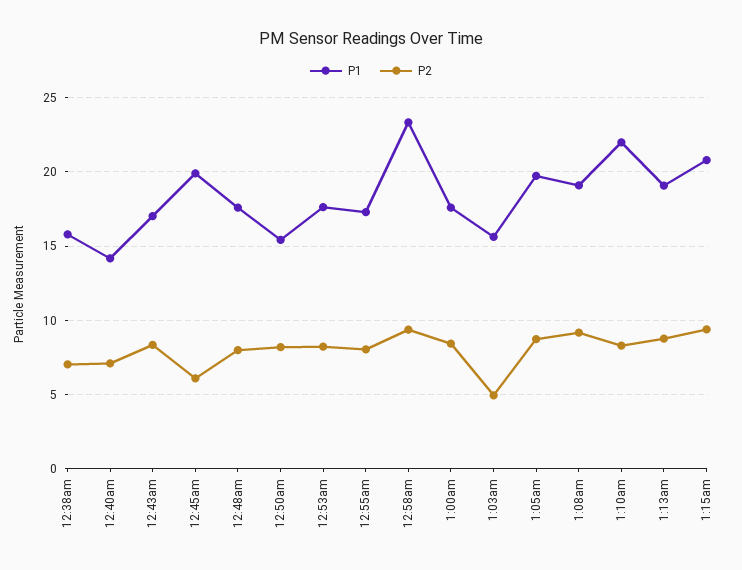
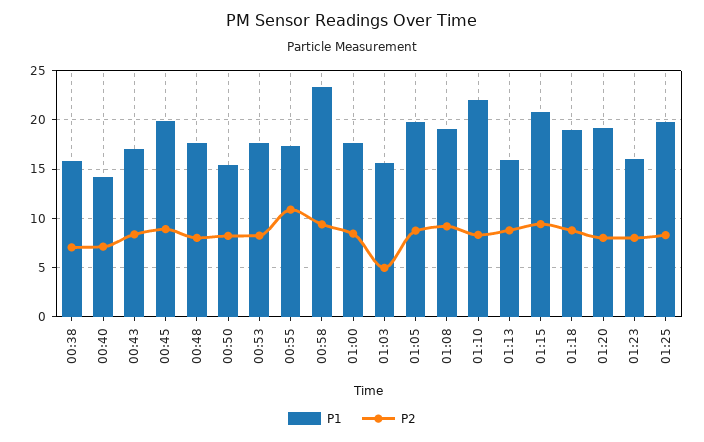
P2, 12:45am: 6 -> 9
P2, 12:55am: 8 -> 11
P1, 1:13am: 19 -> 16
P1, 01:18: none -> 19
P2, 01:18: none -> 9
P1, 01:20: none -> 19
P2, 01:20: none -> 8
P1, 01:23: none -> 16
P2, 01:23: none -> 8
P1, 01:25: none -> 20
P2, 01:25: none -> 8

